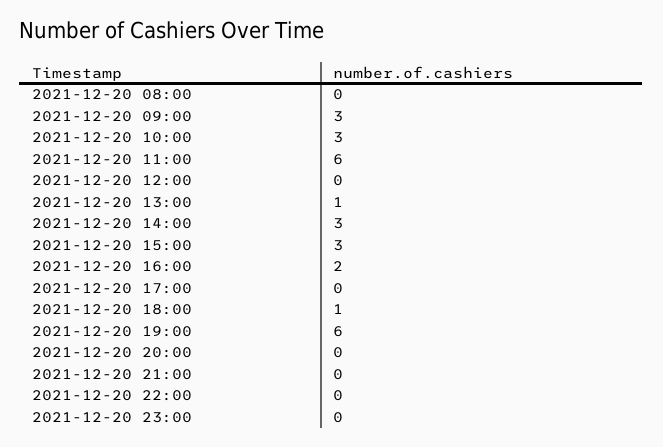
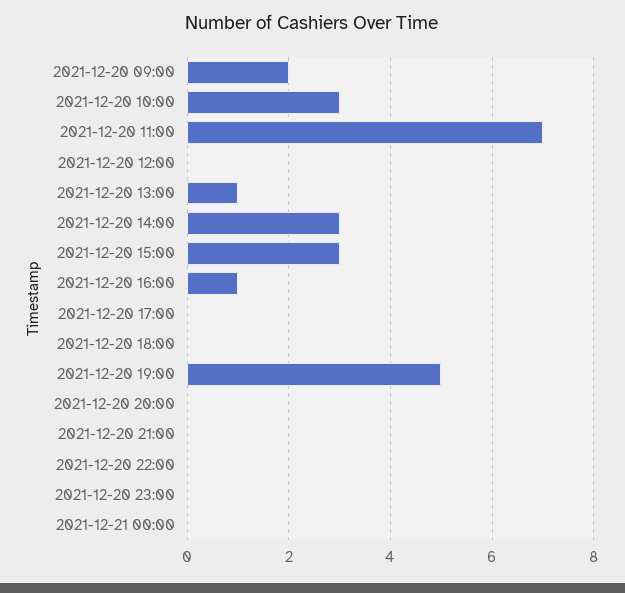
2021-12-20 08:00: 0 -> none
2021-12-20 09:00: 3 -> 2
2021-12-20 11:00: 6 -> 7
2021-12-20 16:00: 2 -> 1
2021-12-20 18:00: 1 -> 0
2021-12-20 19:00: 6 -> 5
2021-12-21 00:00: none -> 0

